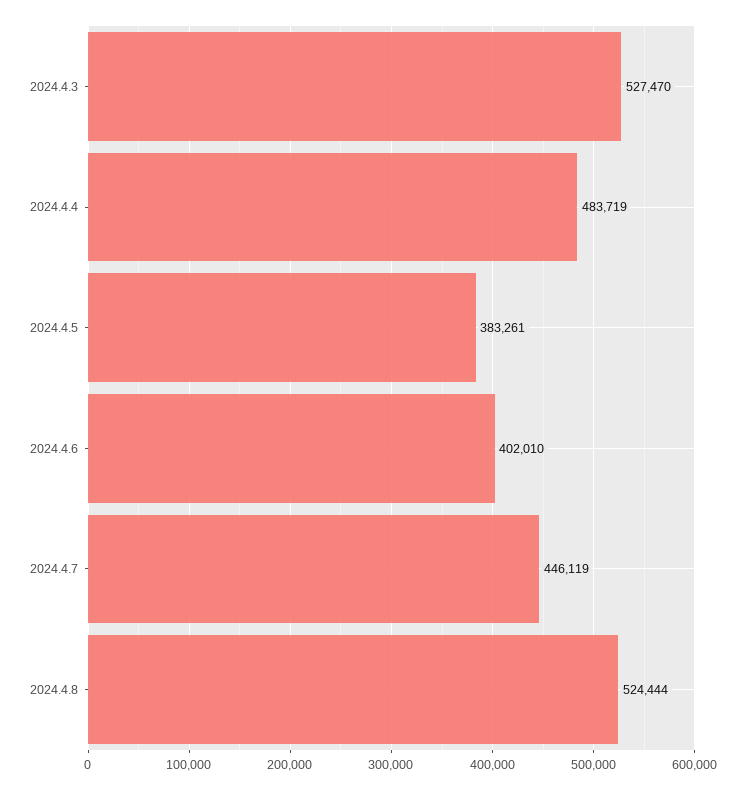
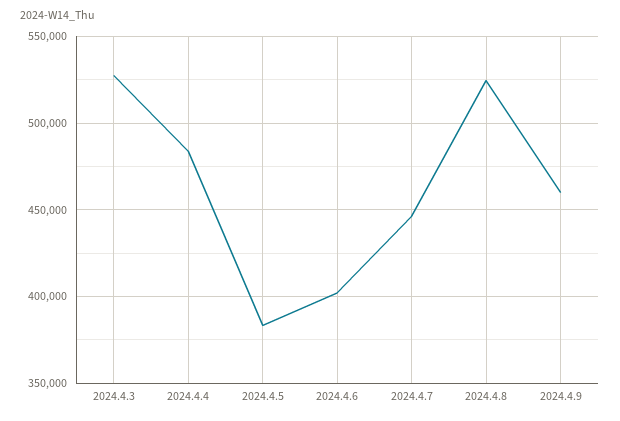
2024.4.9: none -> 460000

